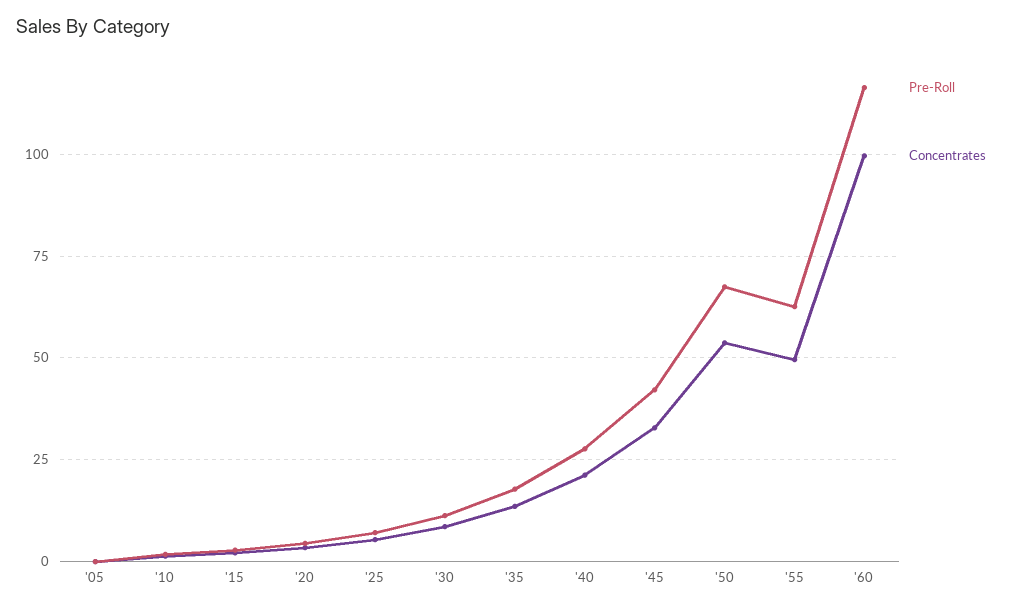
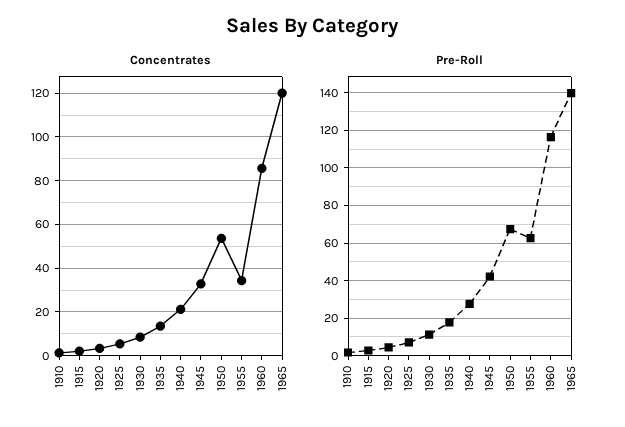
Pre-Roll, '05: 0 -> none
Concentrates, '05: 0 -> none
Concentrates, '55: 50 -> 35
Concentrates, '60: 100 -> 85
Concentrates, 1965: none -> 120
Pre-Roll, 1965: none -> 140

